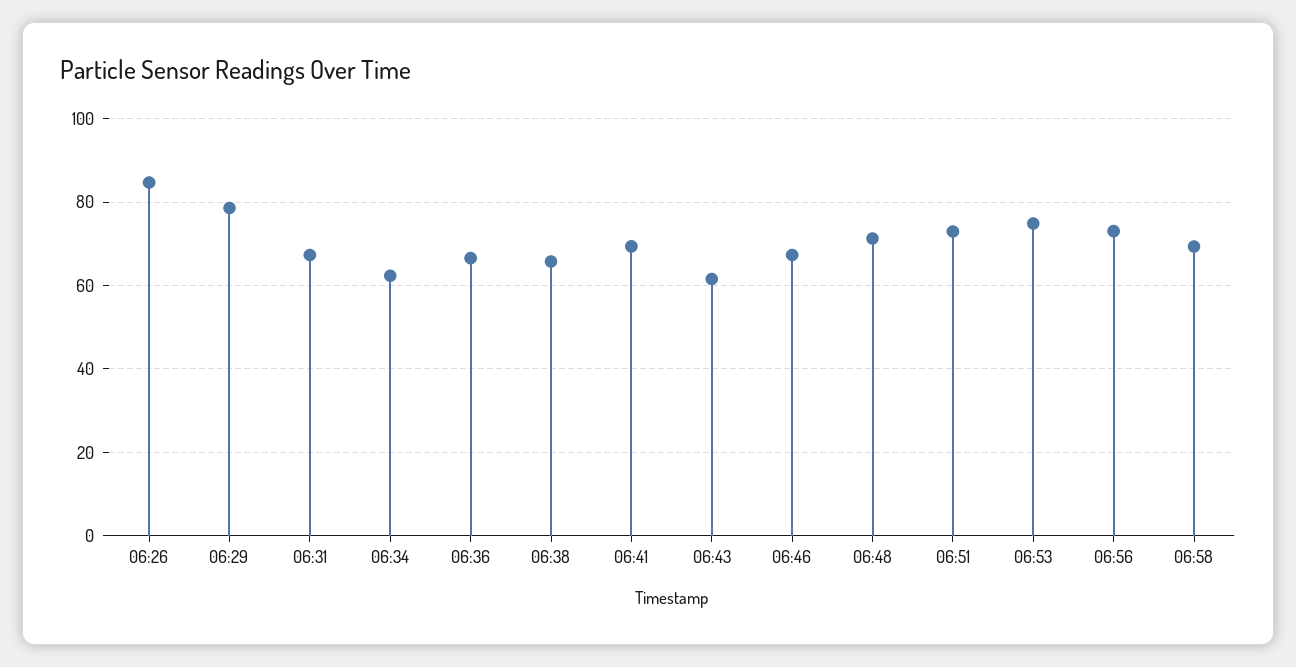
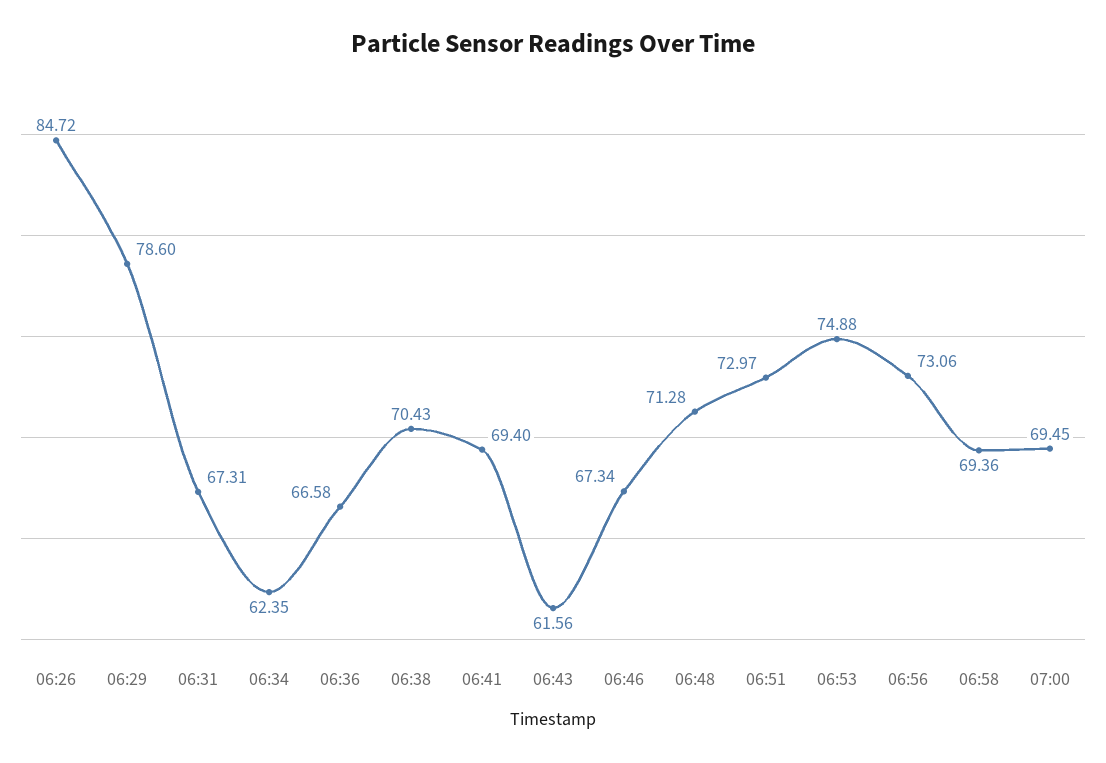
06:38: 66 -> 70.43
07:00: none -> 69.45

